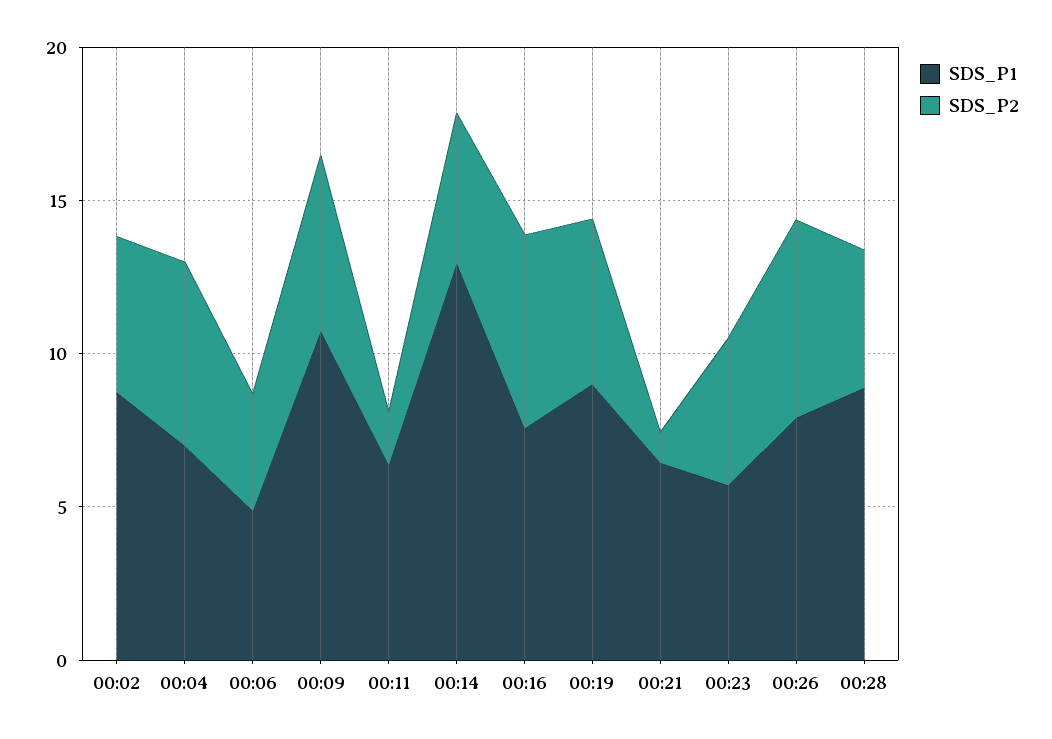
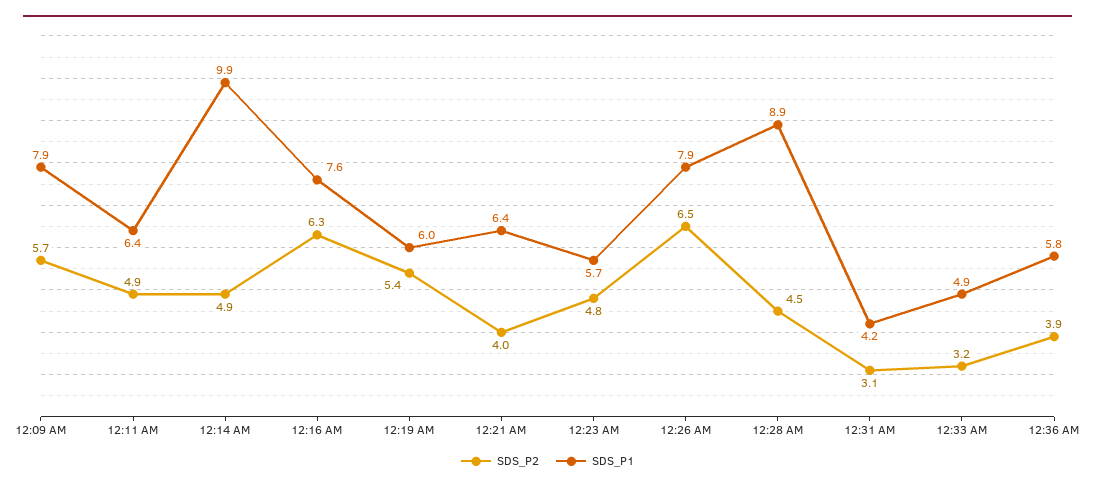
SDS_P1, 00:02: 9 -> none
SDS_P2, 00:02: 5 -> none
SDS_P1, 00:04: 7 -> none
SDS_P2, 00:04: 6 -> none
SDS_P1, 00:06: 5 -> none
SDS_P2, 00:06: 4 -> none
SDS_P1, 00:09: 11 -> 7.9
SDS_P2, 00:11: 2 -> 4.9
SDS_P1, 00:14: 13 -> 9.9
SDS_P1, 00:19: 9 -> 6
SDS_P2, 00:21: 1 -> 4
SDS_P2, 12:31 AM: none -> 3.1
SDS_P1, 12:31 AM: none -> 4.2
SDS_P2, 12:33 AM: none -> 3.2
SDS_P1, 12:33 AM: none -> 4.9
SDS_P2, 12:36 AM: none -> 3.9
SDS_P1, 12:36 AM: none -> 5.8

